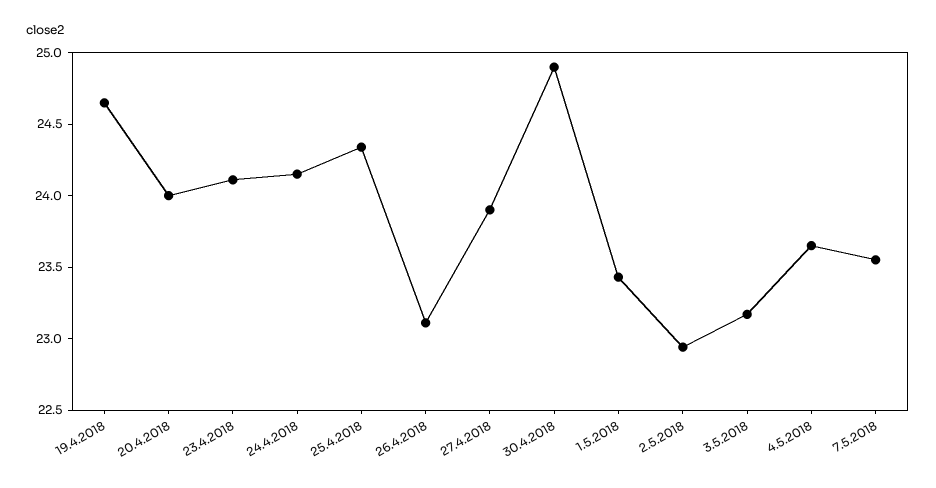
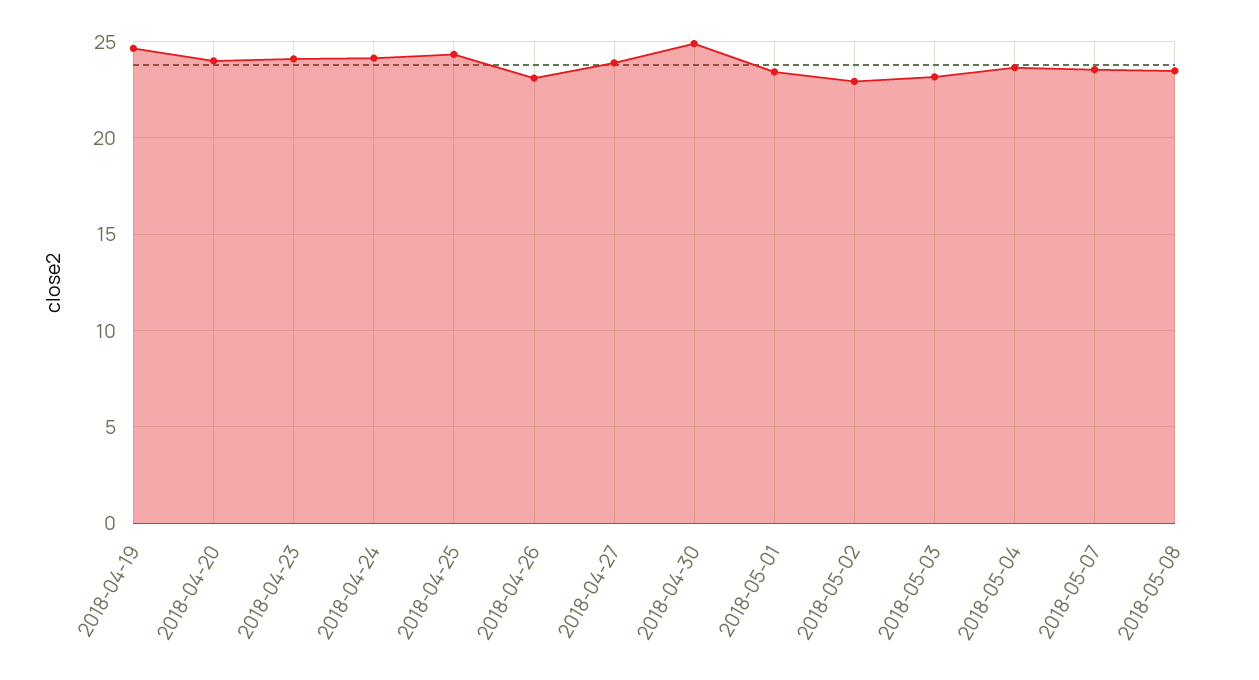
2018-05-08: none -> 23.5

